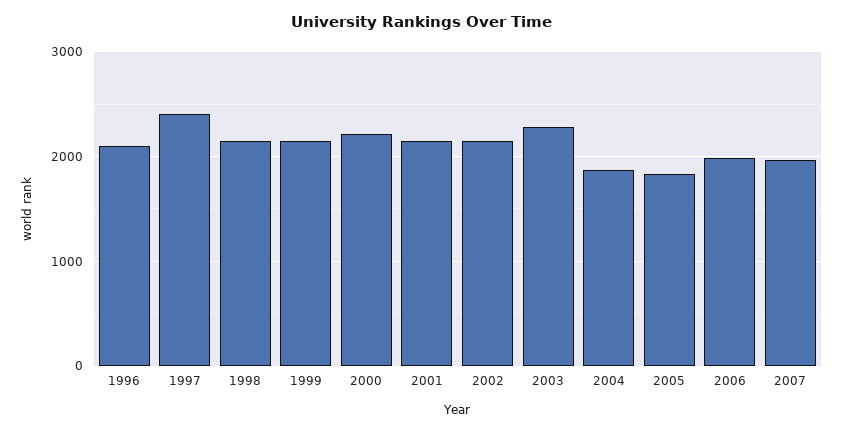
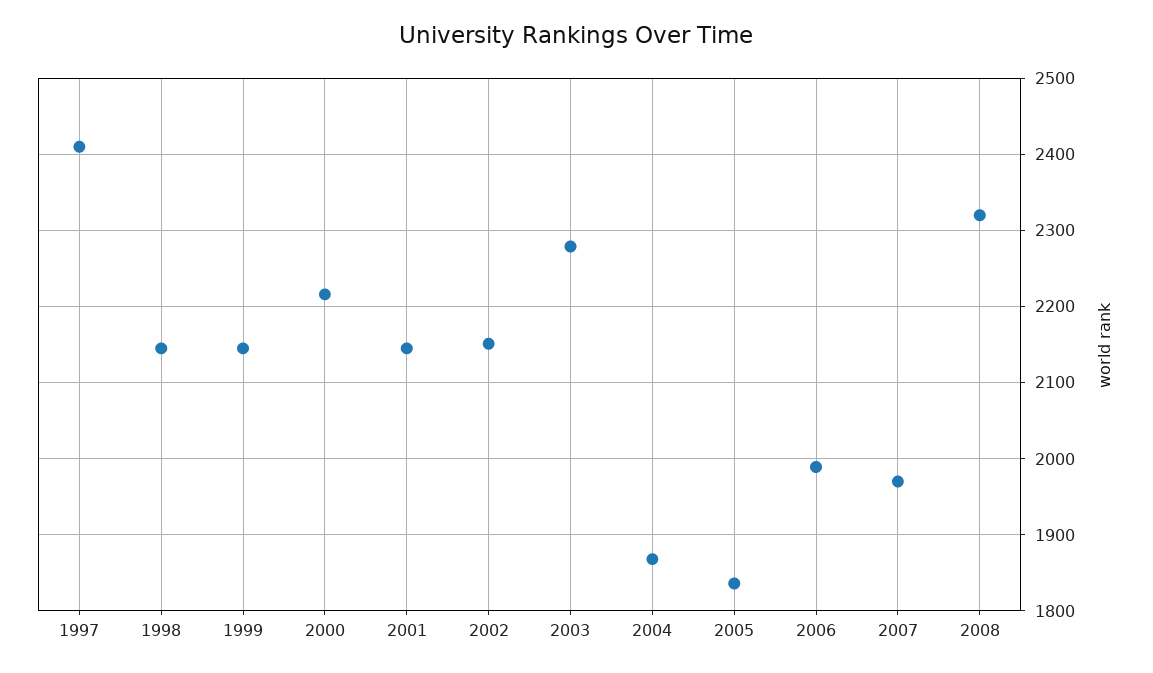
1996: 2100 -> none
2008: none -> 2320

